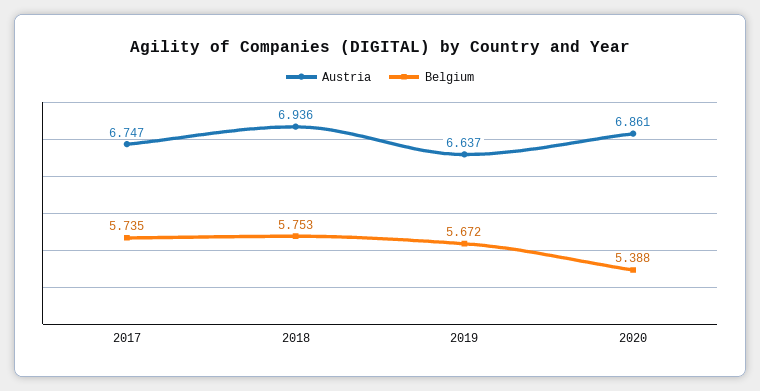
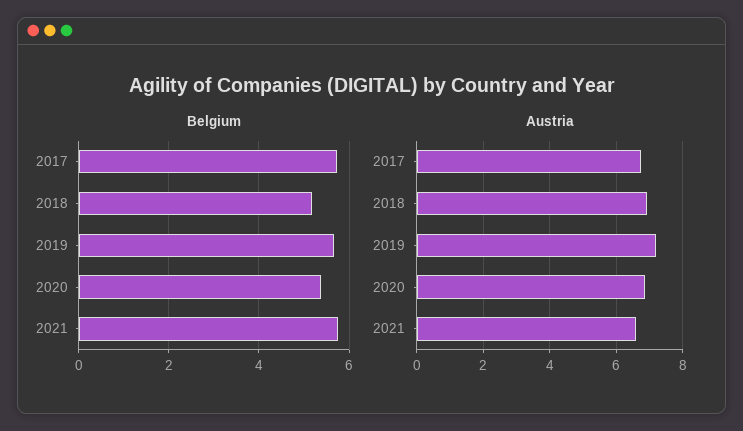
Belgium, 2018: 5.753 -> 5.2
Austria, 2019: 6.637 -> 7.2
Belgium, 2021: none -> 5.8
Austria, 2021: none -> 6.6

